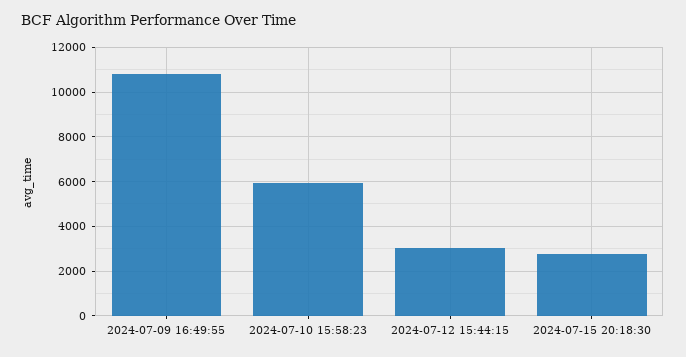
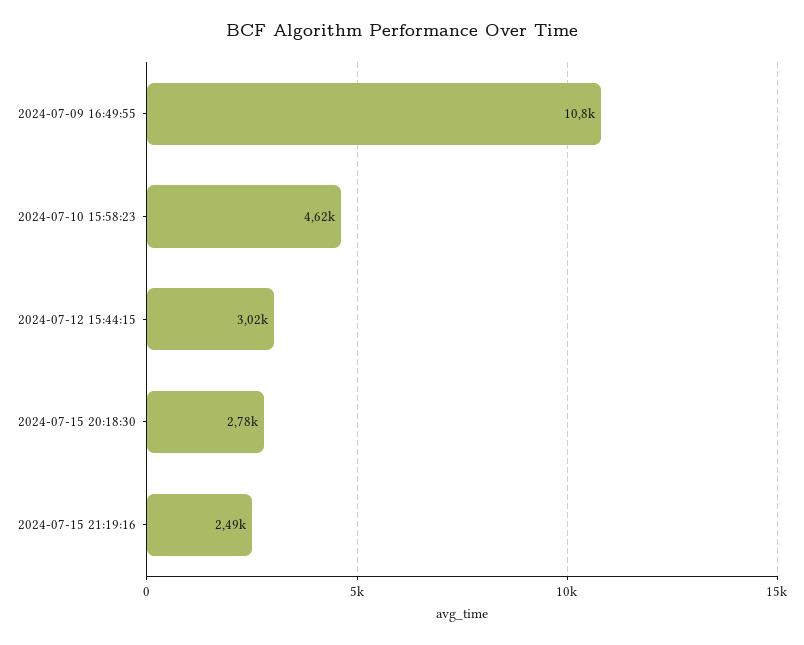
2024-07-10 15:58:23: 6000 -> 4620
2024-07-15 21:19:16: none -> 2490

